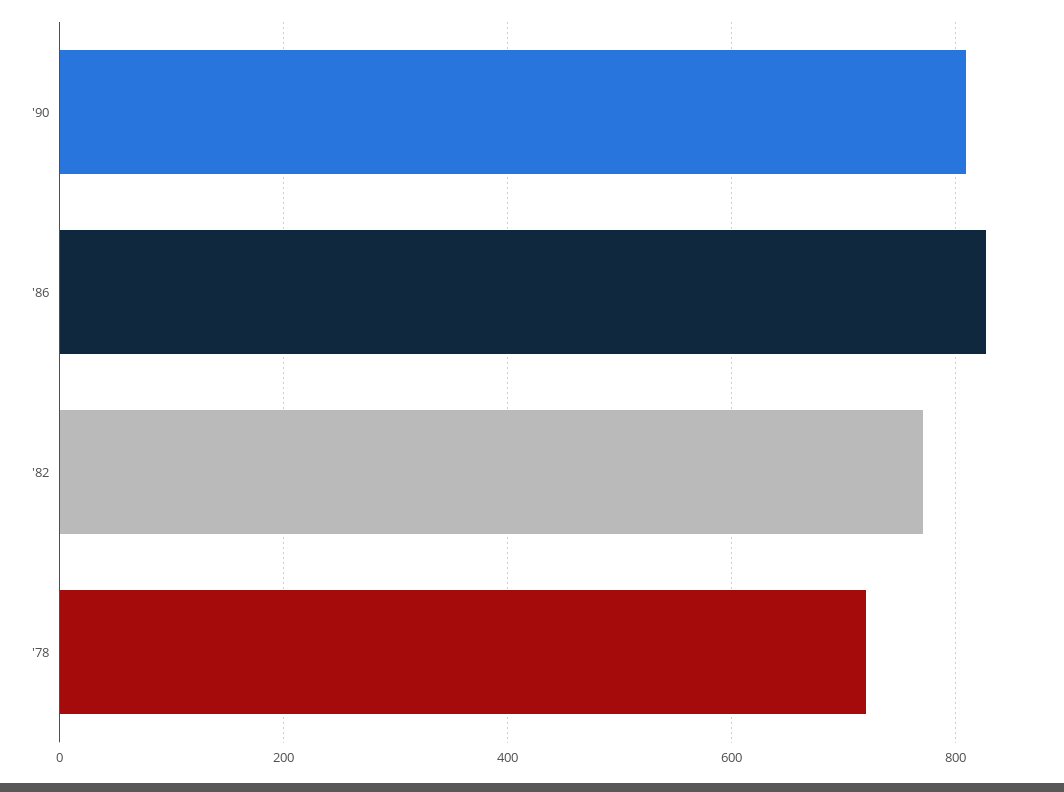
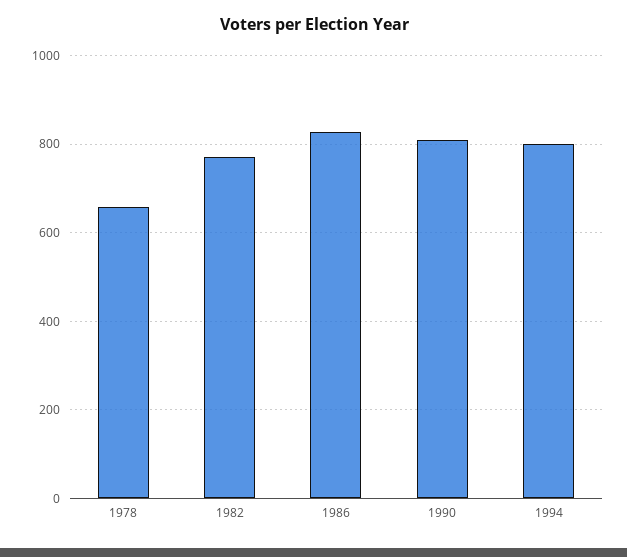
'78: 720 -> 660
1994: none -> 800

